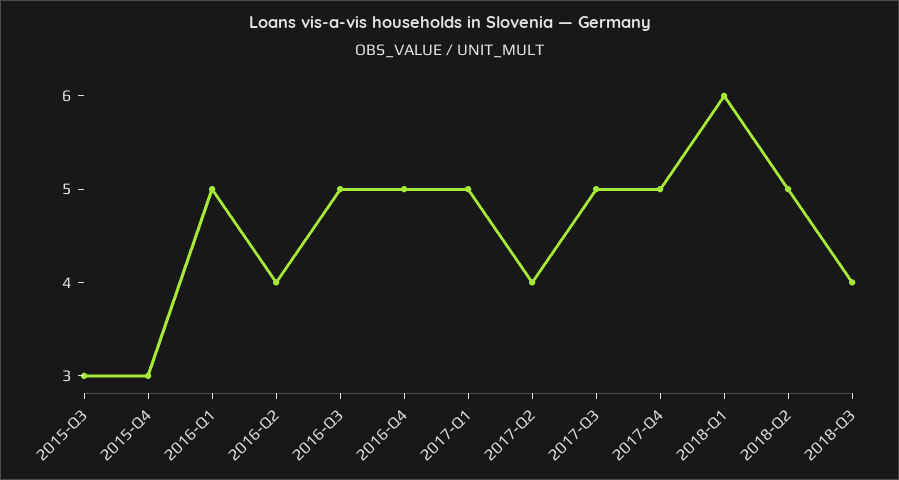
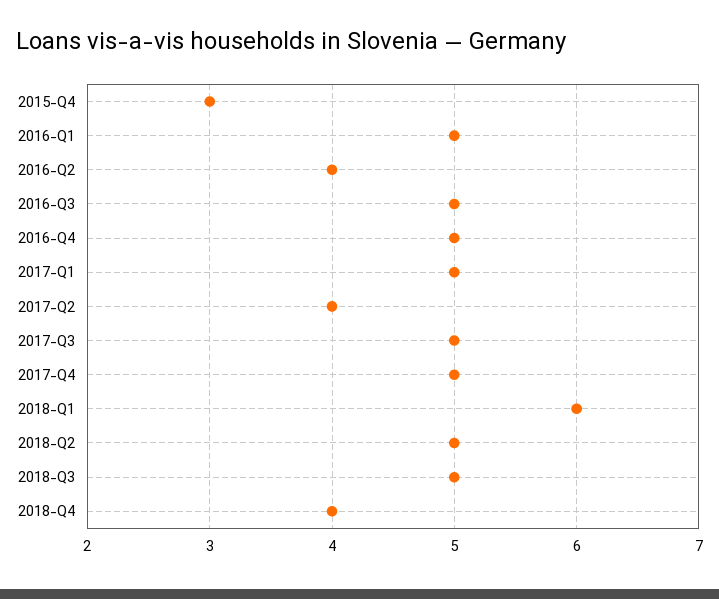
2015-Q3: 3 -> none
2018-Q3: 4 -> 5
2018-Q4: none -> 4

